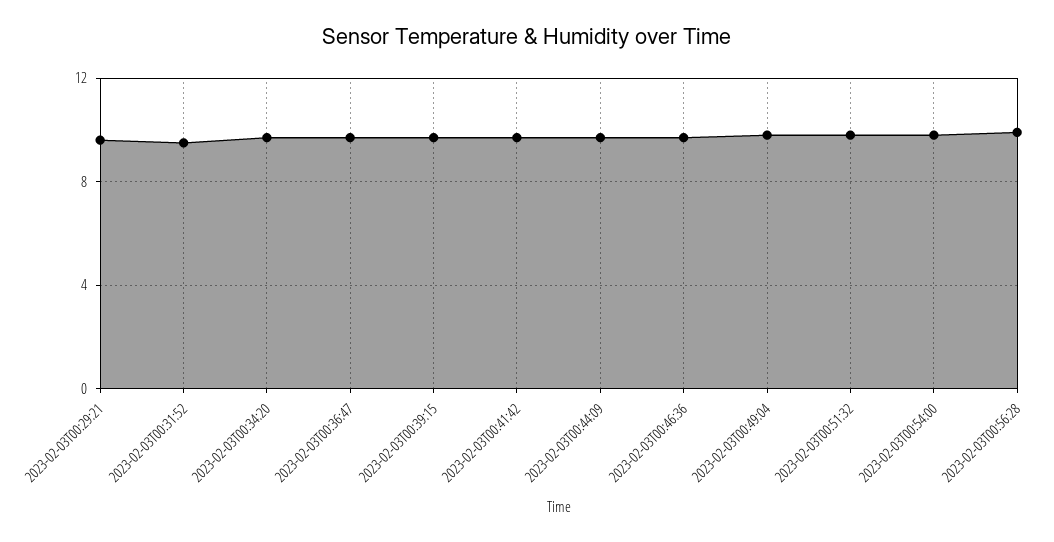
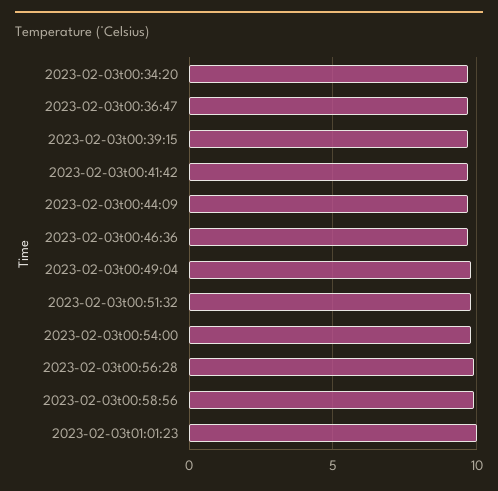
2023-02-03T00:29:21: 9.5 -> none
2023-02-03T00:31:52: 9.5 -> none
2023-02-03t00:58:56: none -> 10
2023-02-03t01:01:23: none -> 10

